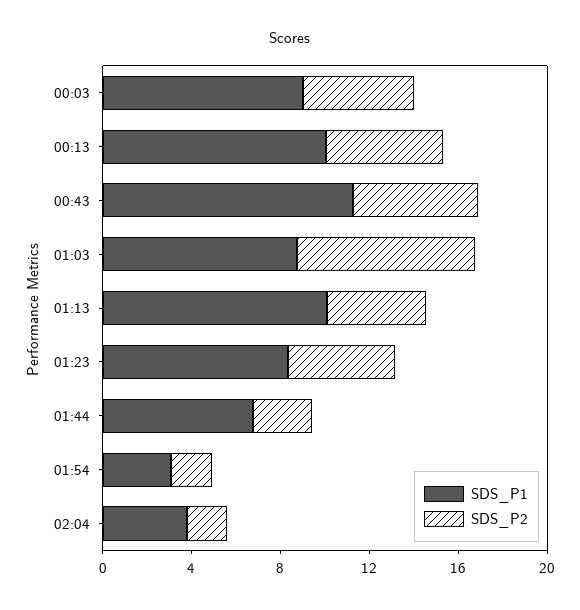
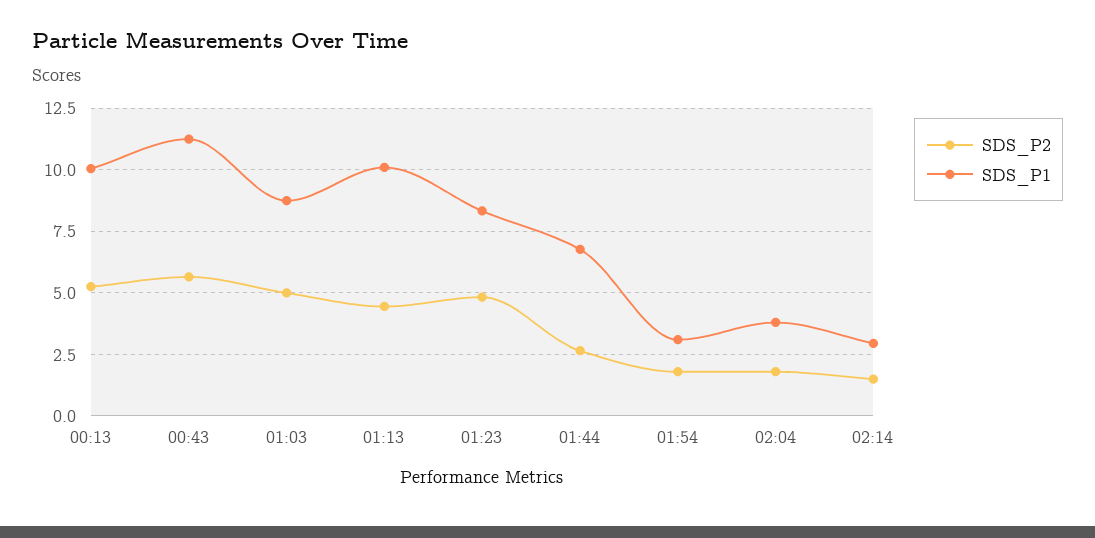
SDS_P1, 00:03: 9 -> none
SDS_P2, 00:03: 5 -> none
SDS_P2, 01:03: 8 -> 5
SDS_P2, 02:14: none -> 1.5
SDS_P1, 02:14: none -> 3

